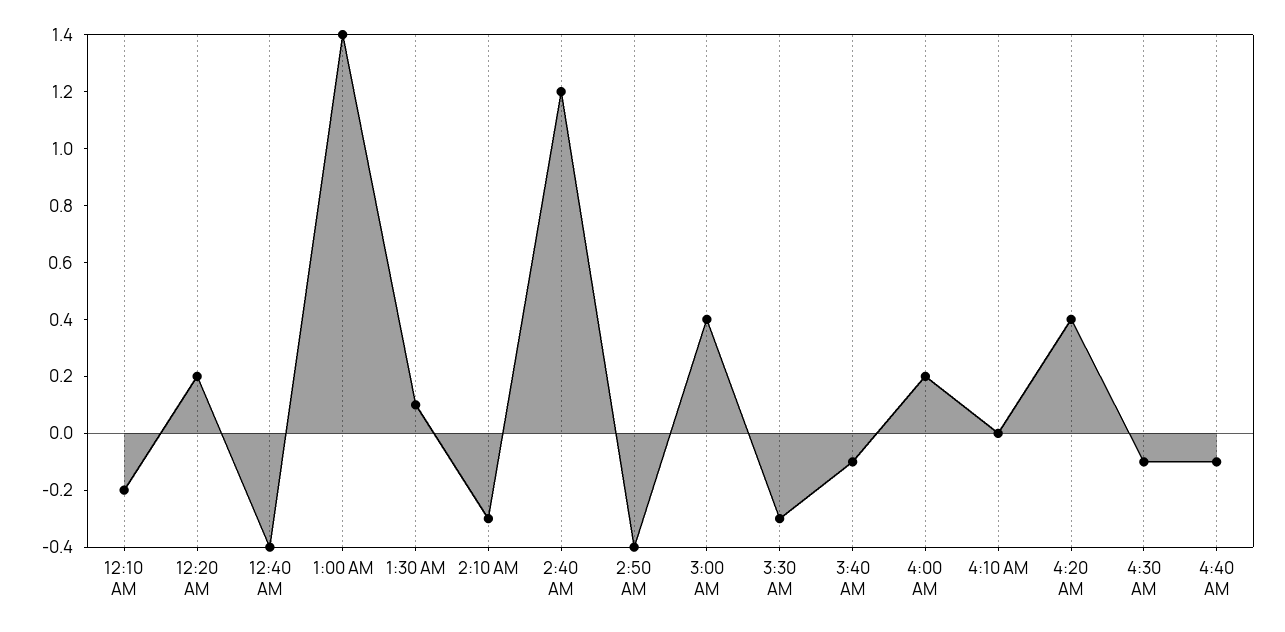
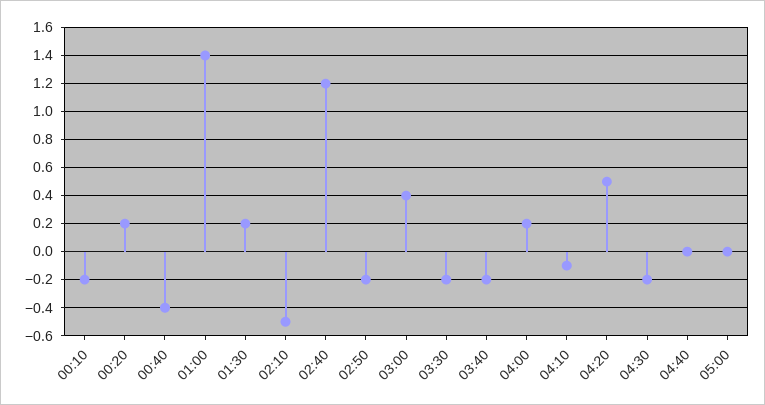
1:30 AM: 0.1 -> 0.2
2:10 AM: -0.3 -> -0.5
2:50 AM: -0.4 -> -0.2
3:30 AM: -0.3 -> -0.2
3:40 AM: -0.1 -> -0.2
4:10 AM: 0 -> -0.1
4:20 AM: 0.4 -> 0.5
4:30 AM: -0.1 -> -0.2
4:40 AM: -0.1 -> 0
05:00: none -> 0

